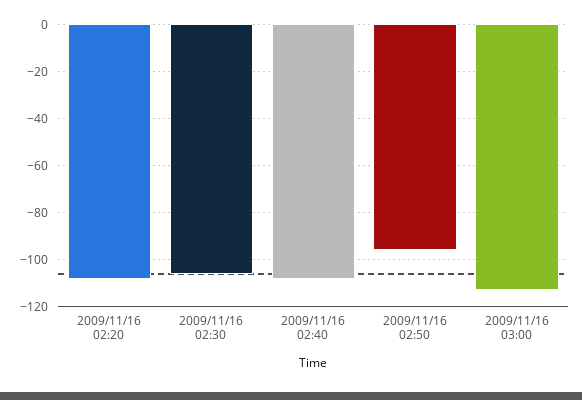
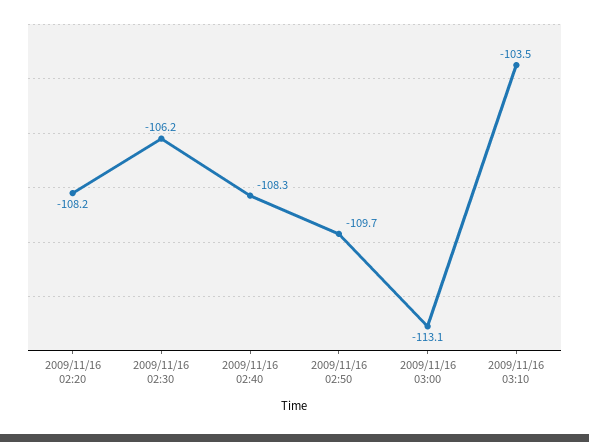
2009/11/16 02:50: -95 -> -109.7
2009/11/16 03:10: none -> -103.5

